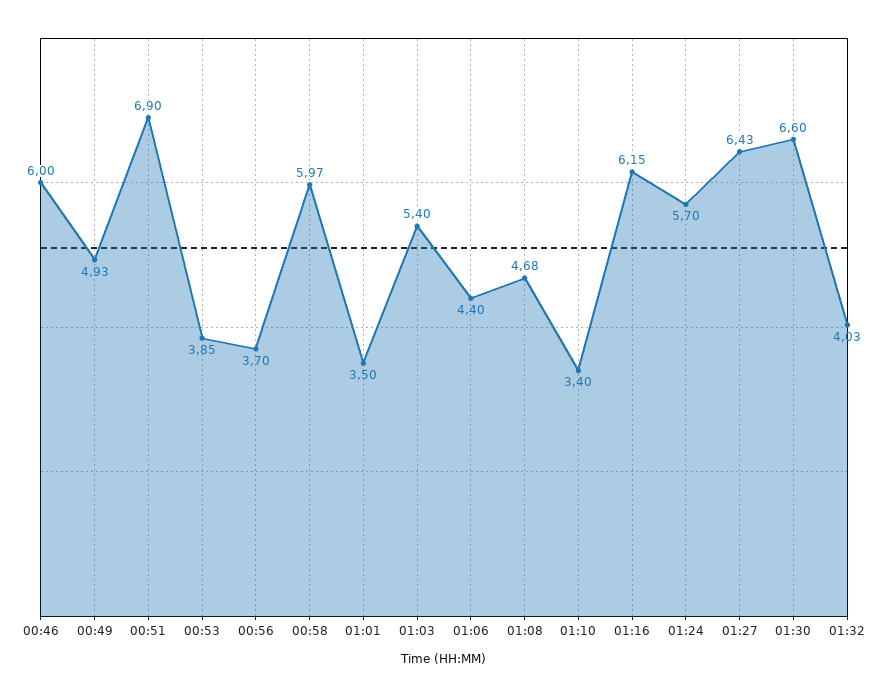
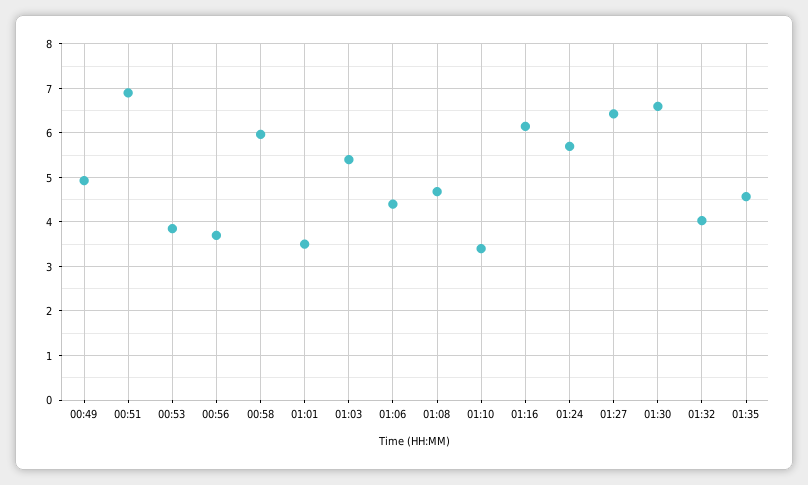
00:46: 6 -> none
01:35: none -> 4.6

